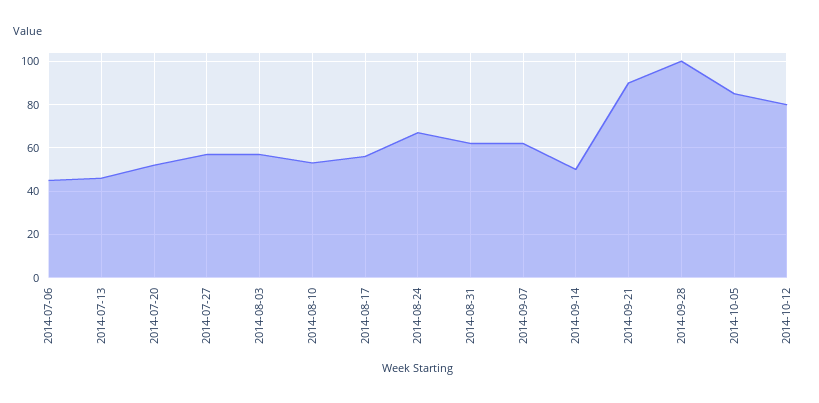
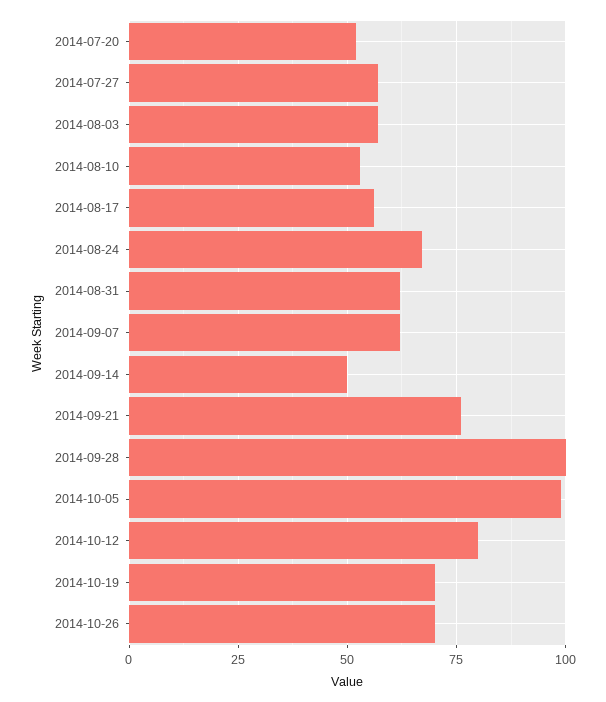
2014-07-06: 45 -> none
2014-07-13: 45 -> none
2014-09-21: 90 -> 75
2014-10-05: 85 -> 100
2014-10-19: none -> 70
2014-10-26: none -> 70

